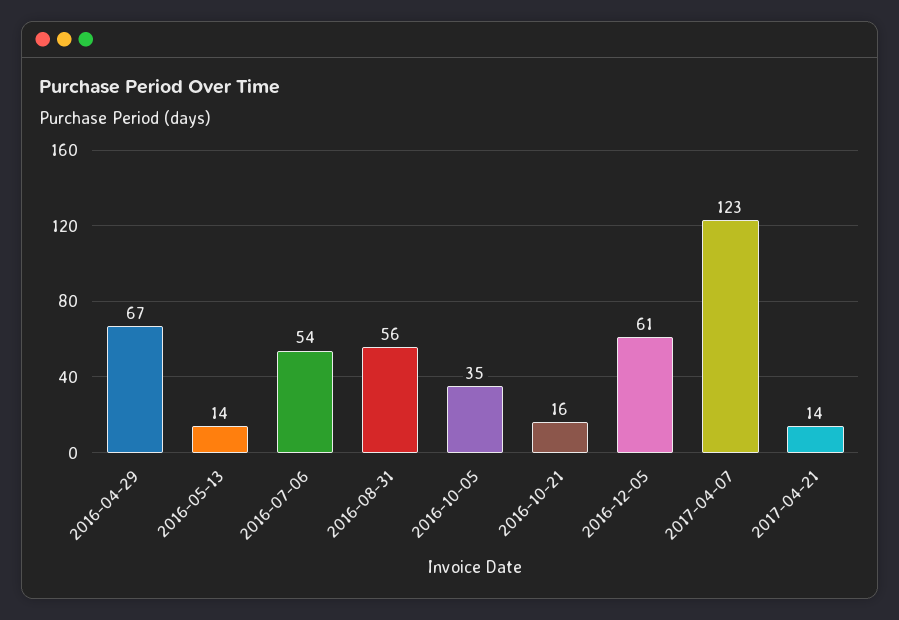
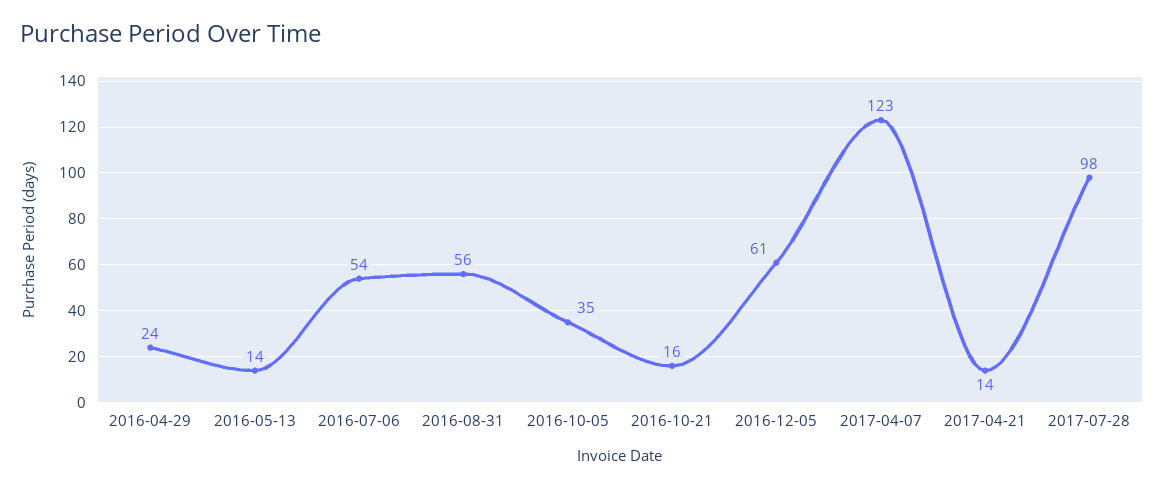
2016-04-29: 67 -> 24
2017-07-28: none -> 98

